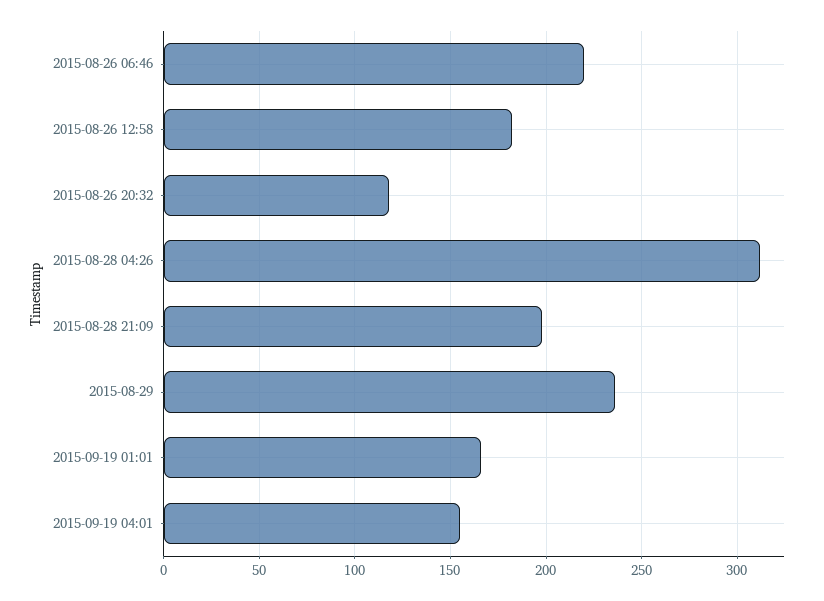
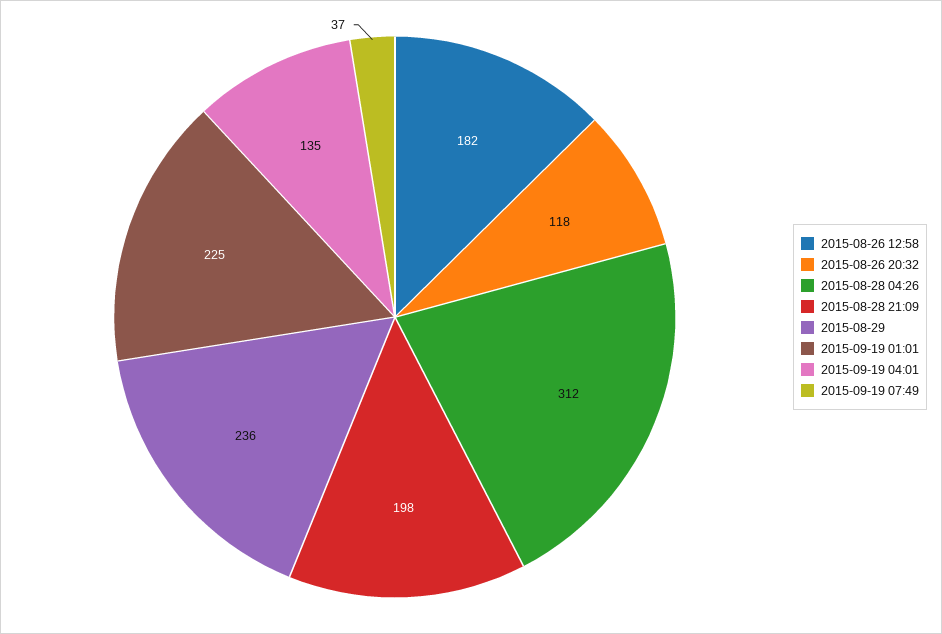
2015-08-26 06:46: 220 -> none
2015-09-19 01:01: 165 -> 225
2015-09-19 04:01: 155 -> 135
2015-09-19 07:49: none -> 37

